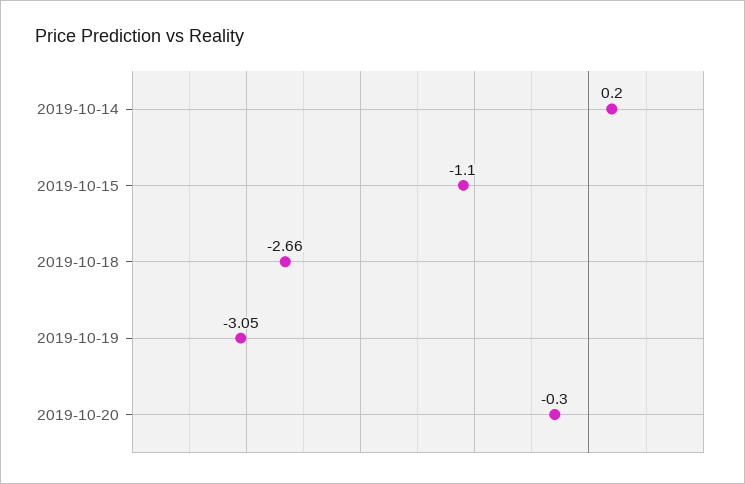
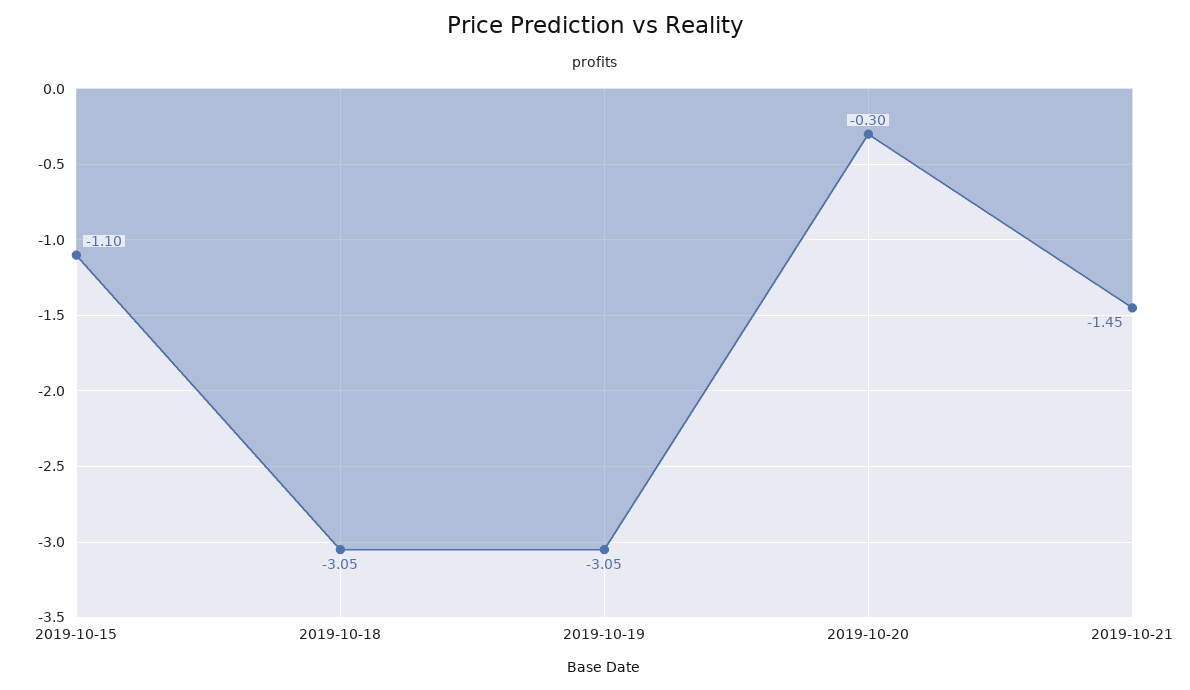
2019-10-14: 0.2 -> none
2019-10-18: -2.66 -> -3.05
2019-10-21: none -> -1.45

